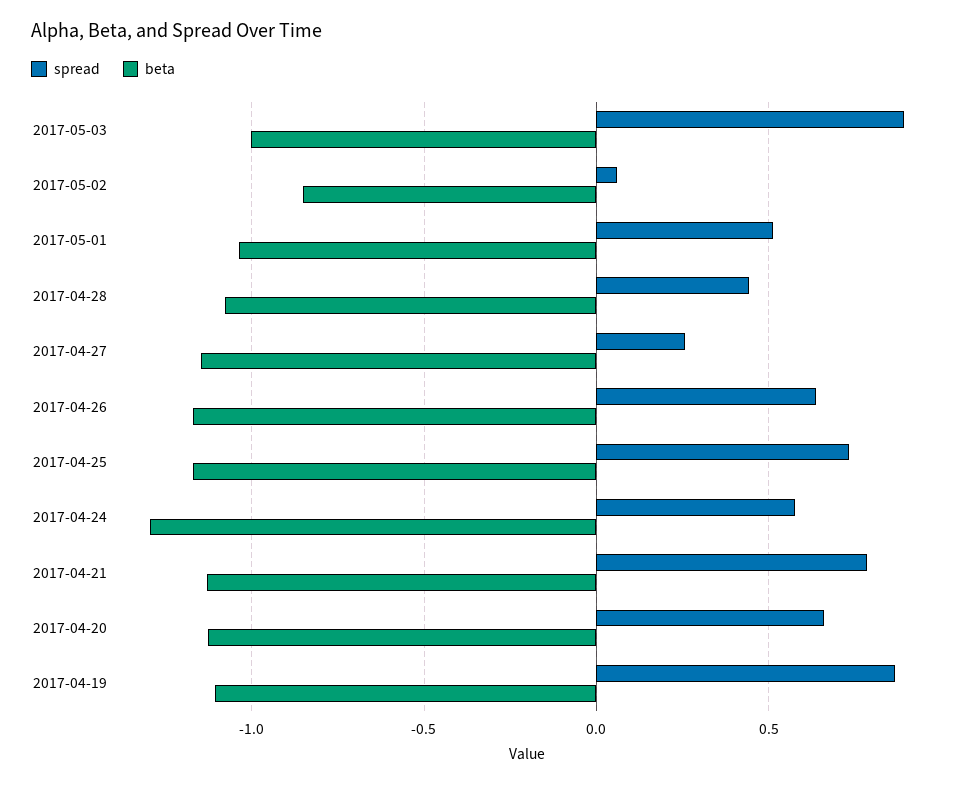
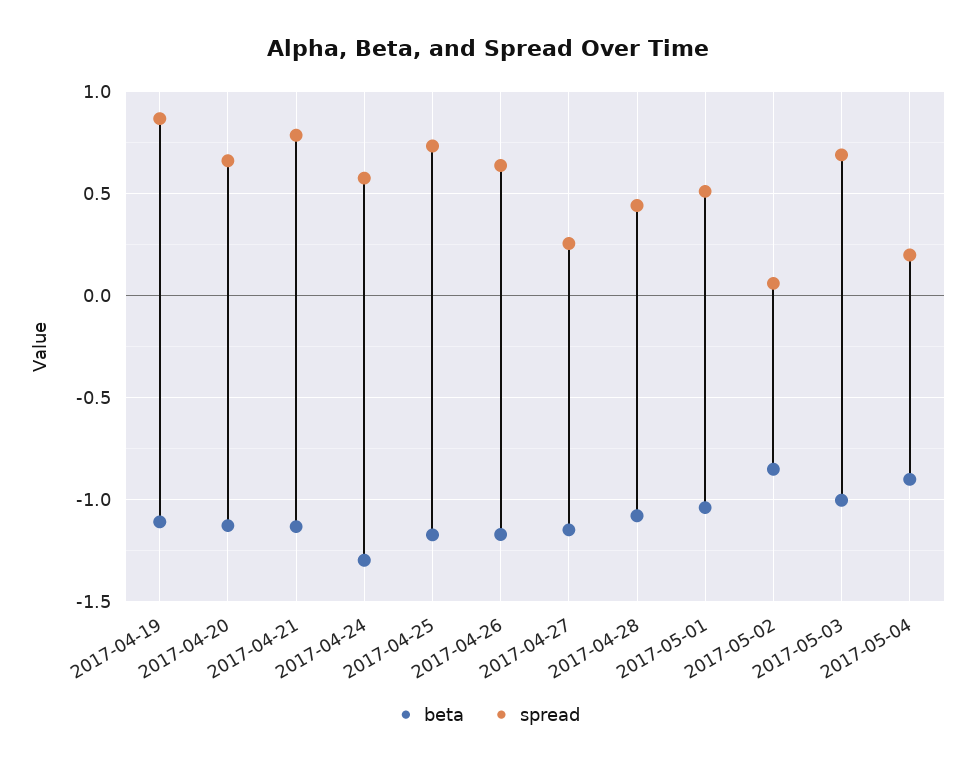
spread, 2017-05-03: 0.9 -> 0.7
beta, 2017-05-04: none -> -0.9
spread, 2017-05-04: none -> 0.2

